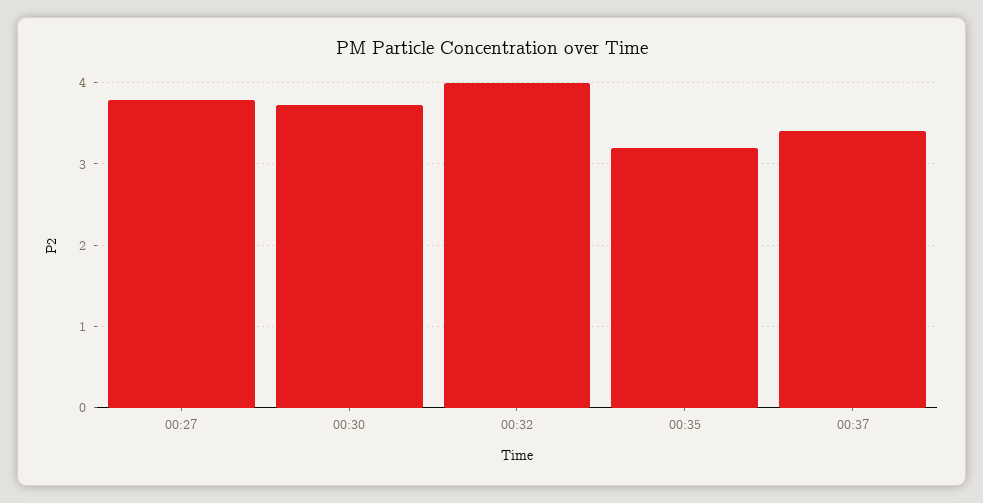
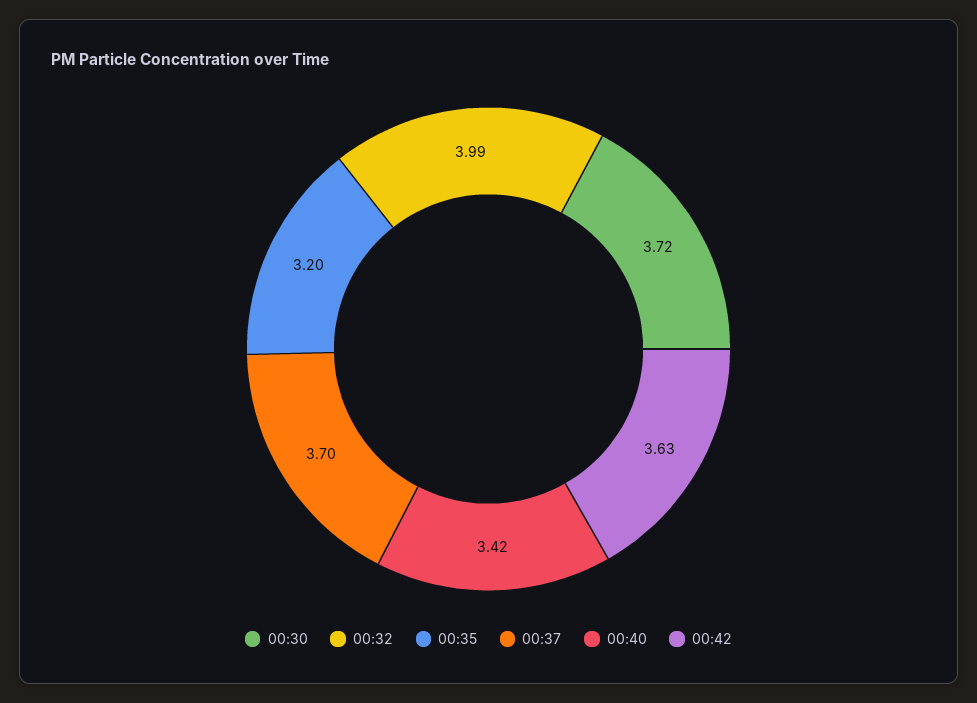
00:27: 3.8 -> none
00:37: 3.4 -> 3.7
00:40: none -> 3.42
00:42: none -> 3.63

